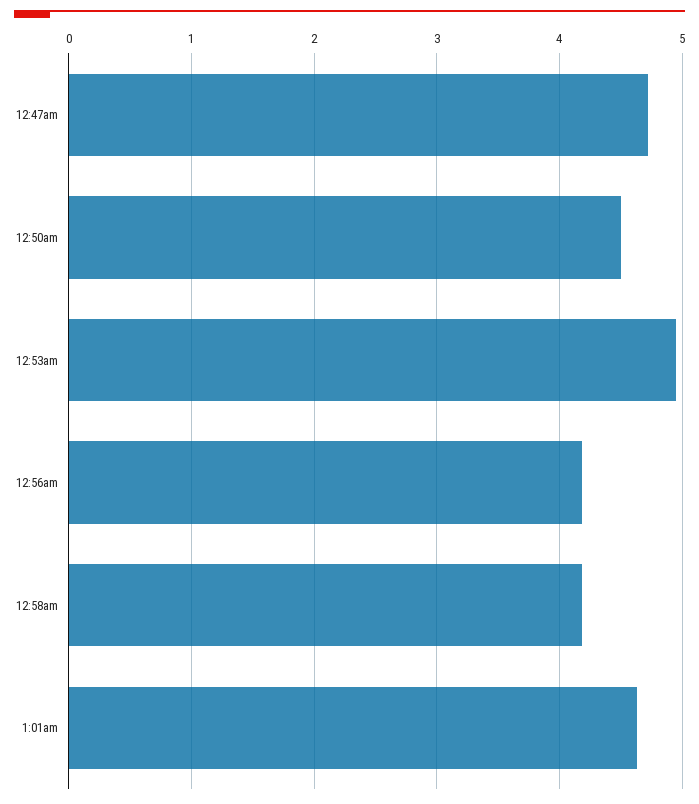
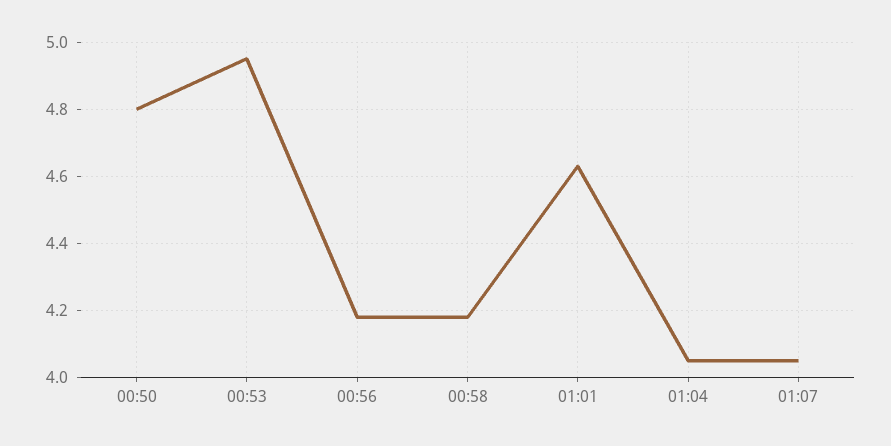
12:47am: 4.7 -> none
12:50am: 4.5 -> 4.8
01:04: none -> 4.05
01:07: none -> 4.05

